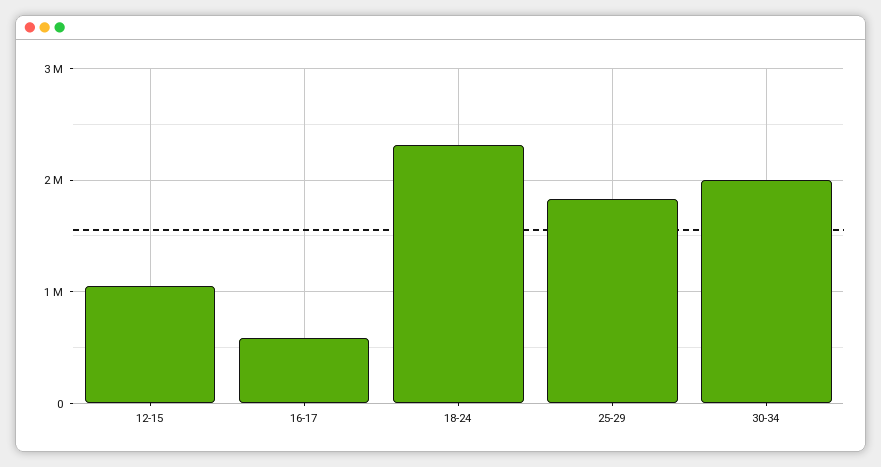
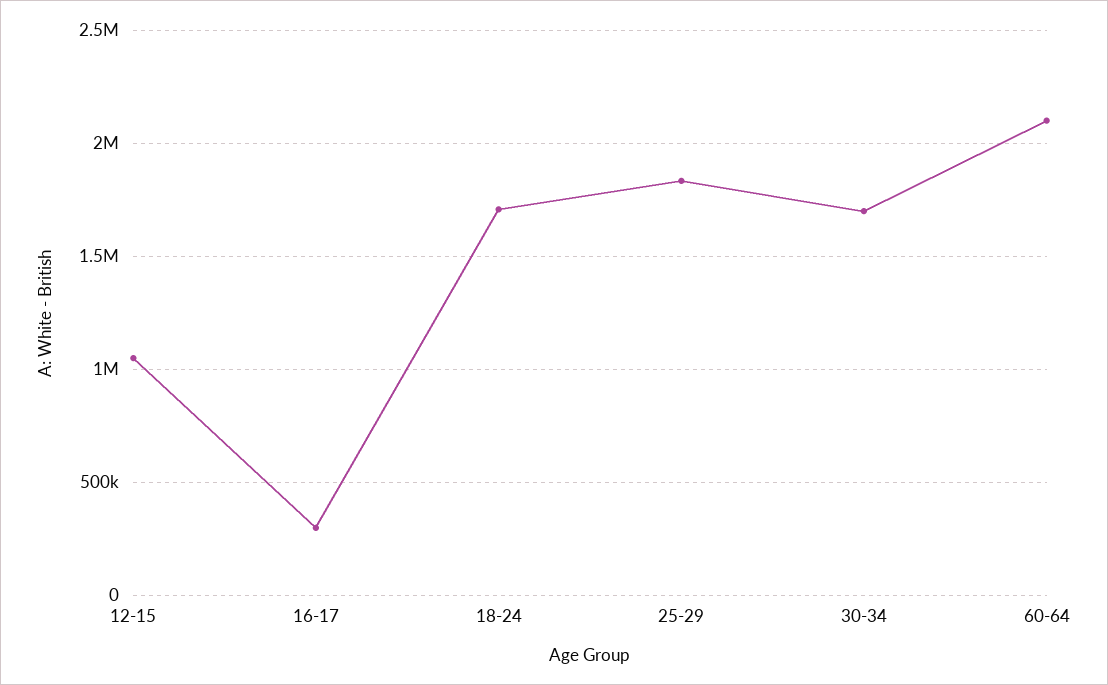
16-17: 600000 -> 300000
18-24: 2300000 -> 1700000
30-34: 2000000 -> 1700000
60-64: none -> 2100000

